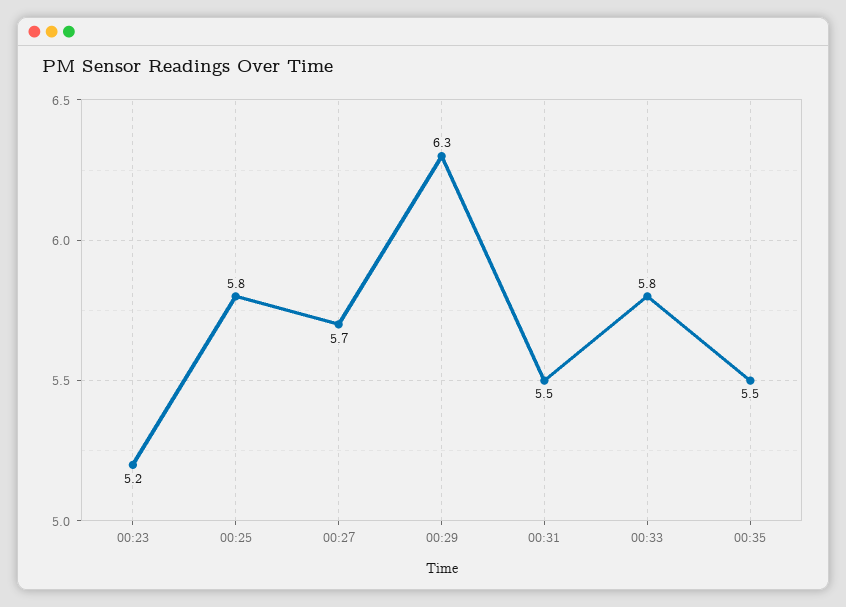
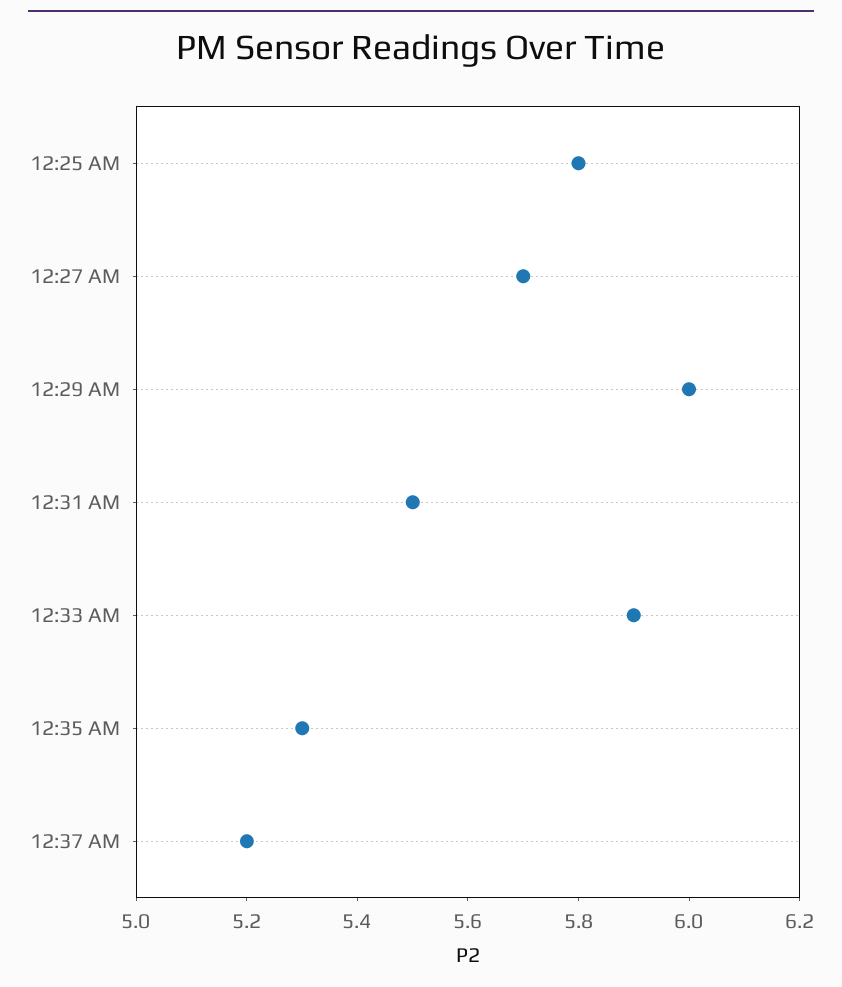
00:23: 5.2 -> none
00:29: 6.3 -> 6
00:33: 5.8 -> 5.9
00:35: 5.5 -> 5.3
12:37 AM: none -> 5.2

